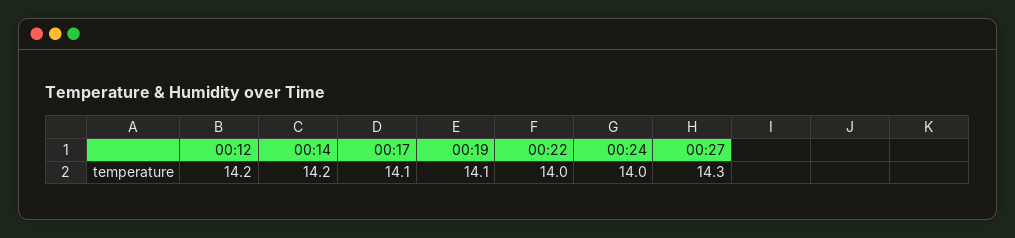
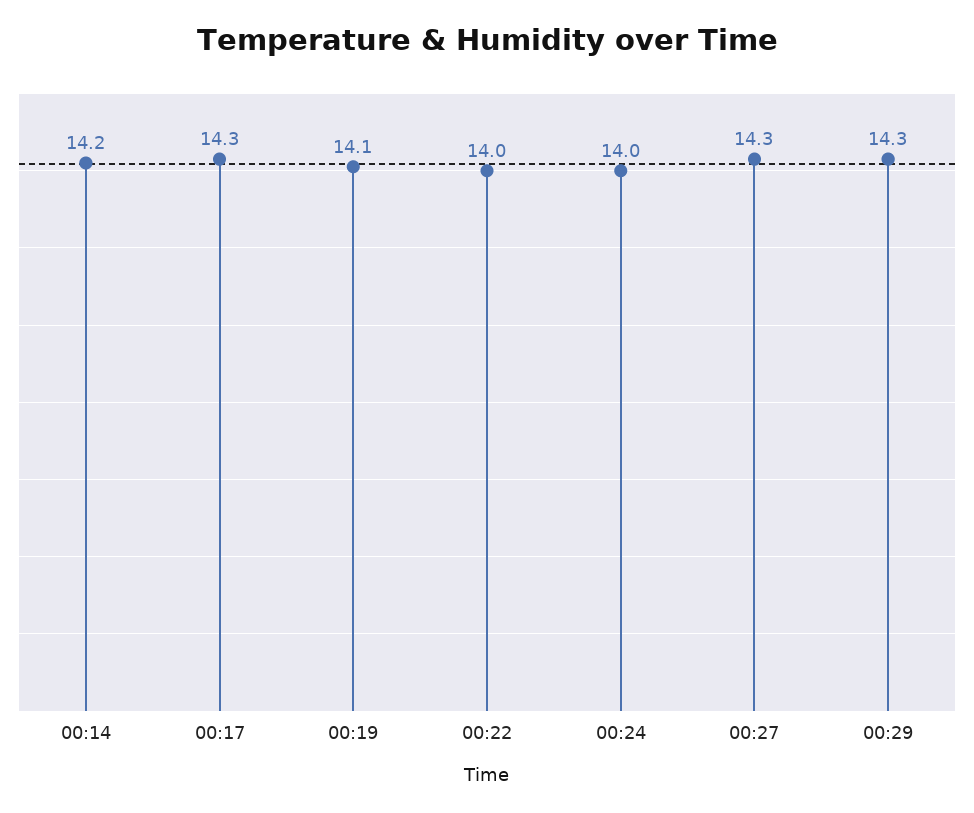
00:12: 14.2 -> none
00:17: 14.1 -> 14.3
00:29: none -> 14.3

